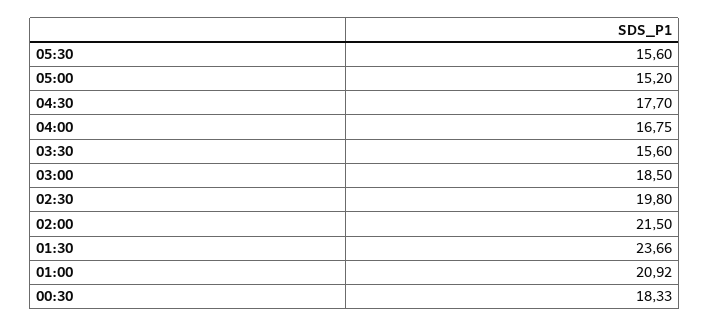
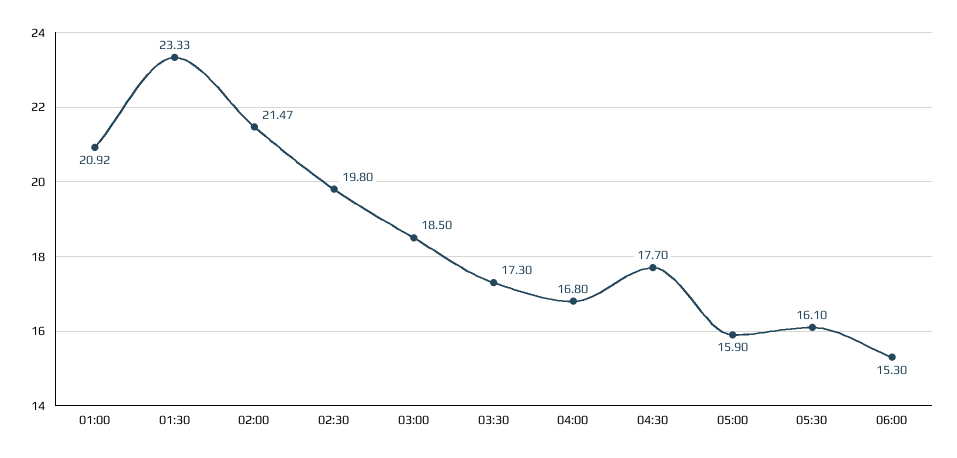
05:30: 15.6 -> 16.1
05:00: 15.2 -> 15.9
04:00: 16.75 -> 16.8
03:30: 15.6 -> 17.3
02:00: 21.5 -> 21.47
01:30: 23.66 -> 23.33
00:30: 18.33 -> none
06:00: none -> 15.3

